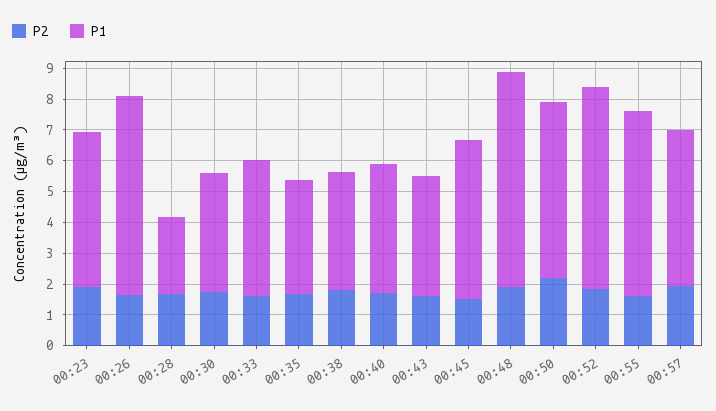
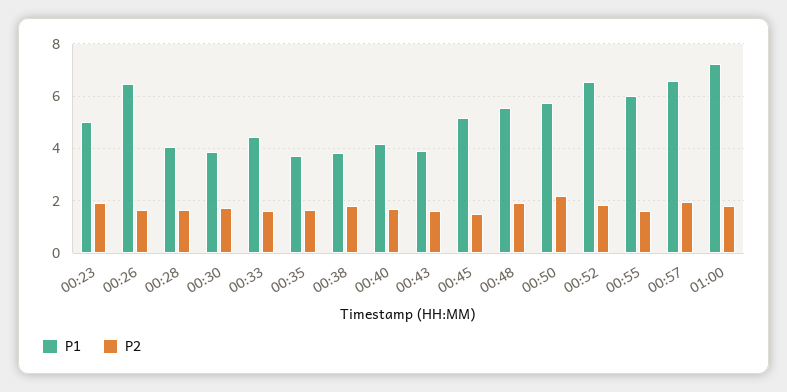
P1, 00:28: 2.5 -> 4
P1, 00:48: 7 -> 5.5
P1, 00:57: 5 -> 6.5
P1, 01:00: none -> 7.25
P2, 01:00: none -> 1.75

